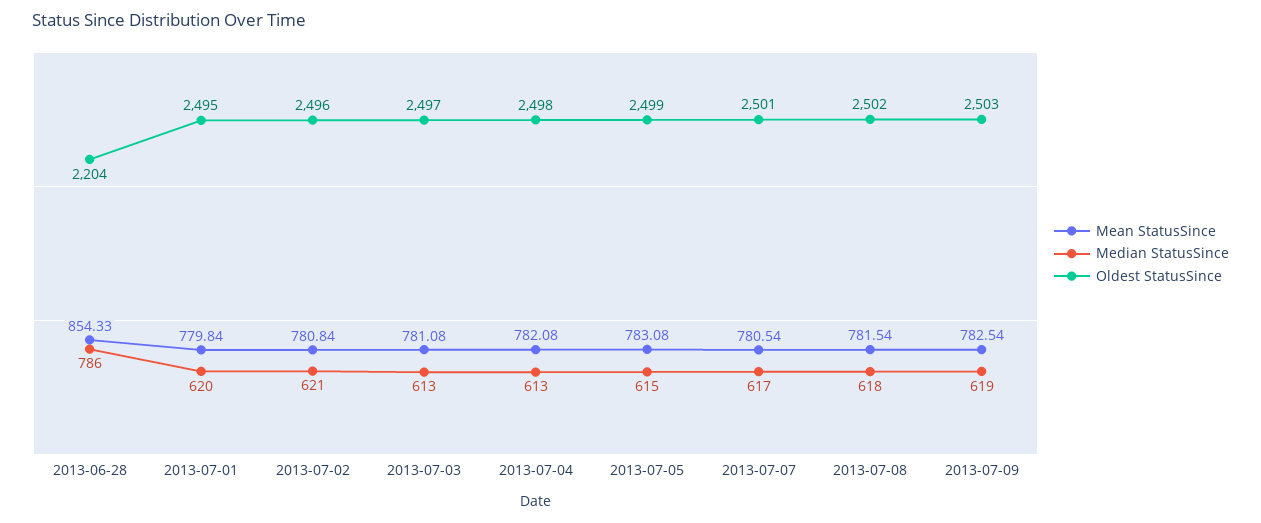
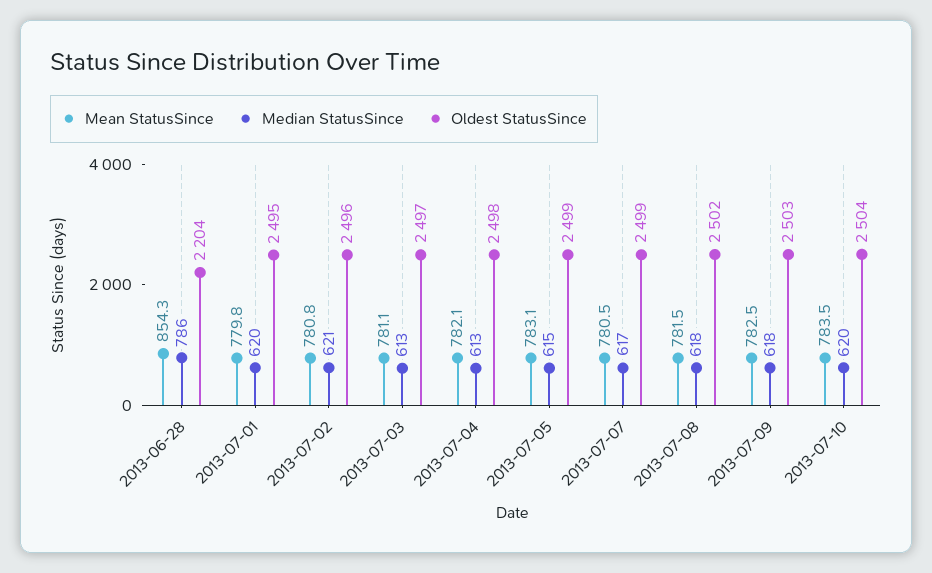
Oldest StatusSince, 2013-07-07: 2501 -> 2499
Median StatusSince, 2013-07-09: 619 -> 618
Mean StatusSince, 2013-07-10: none -> 783.5
Median StatusSince, 2013-07-10: none -> 620
Oldest StatusSince, 2013-07-10: none -> 2504

